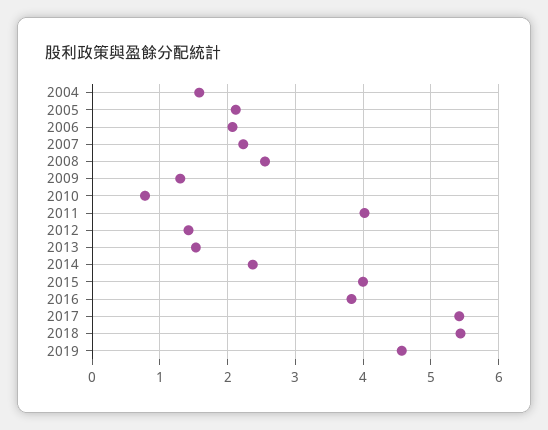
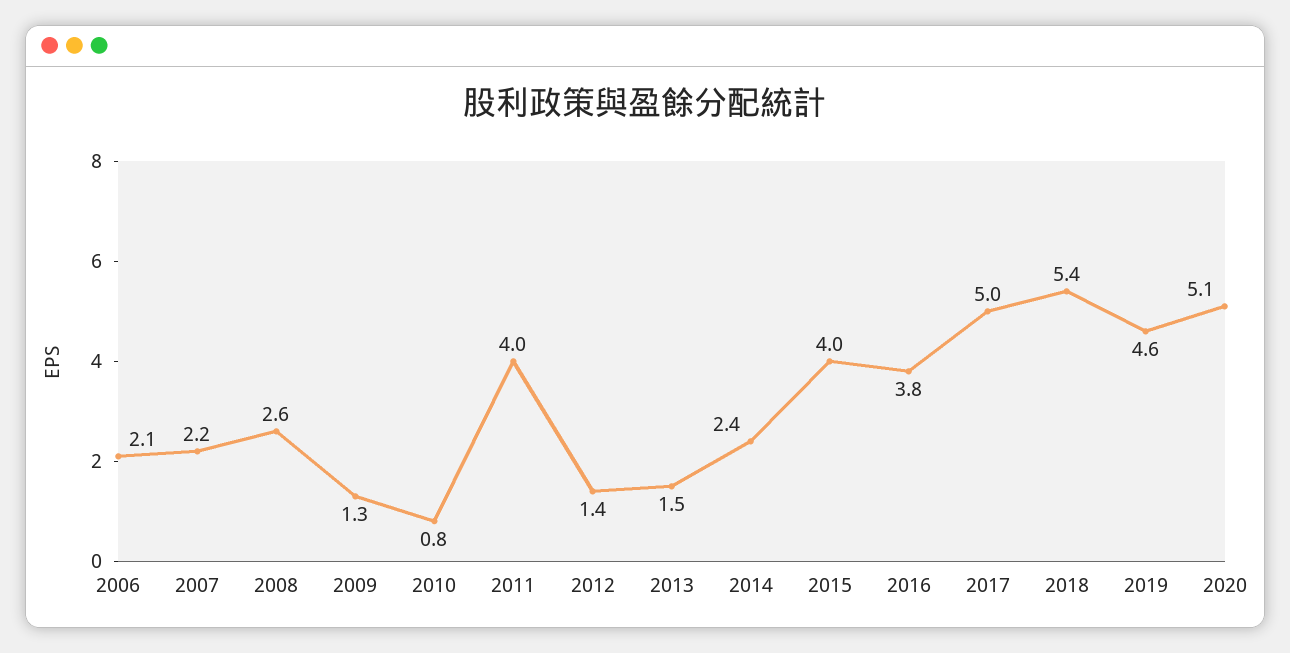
2004: 1.6 -> none
2005: 2.1 -> none
2017: 5.4 -> 5
2020: none -> 5.1

